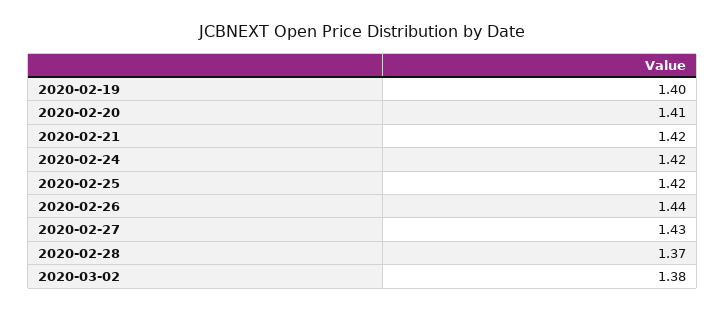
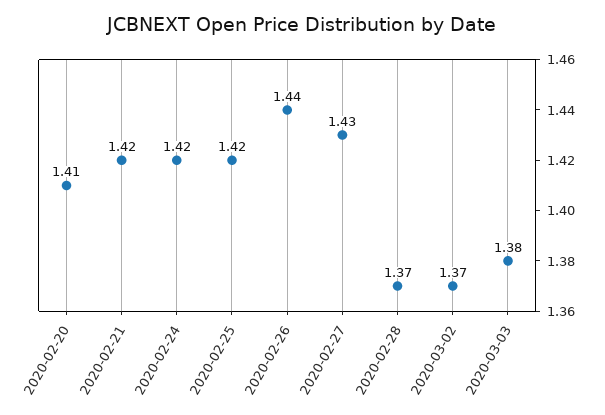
2020-02-19: 1.4 -> none
2020-03-02: 1.38 -> 1.37
2020-03-03: none -> 1.38

